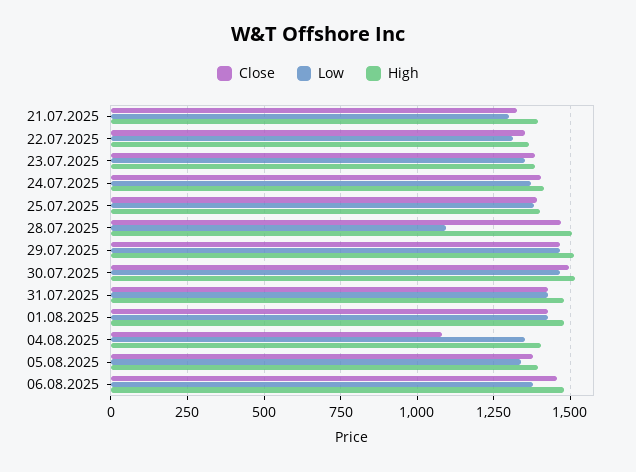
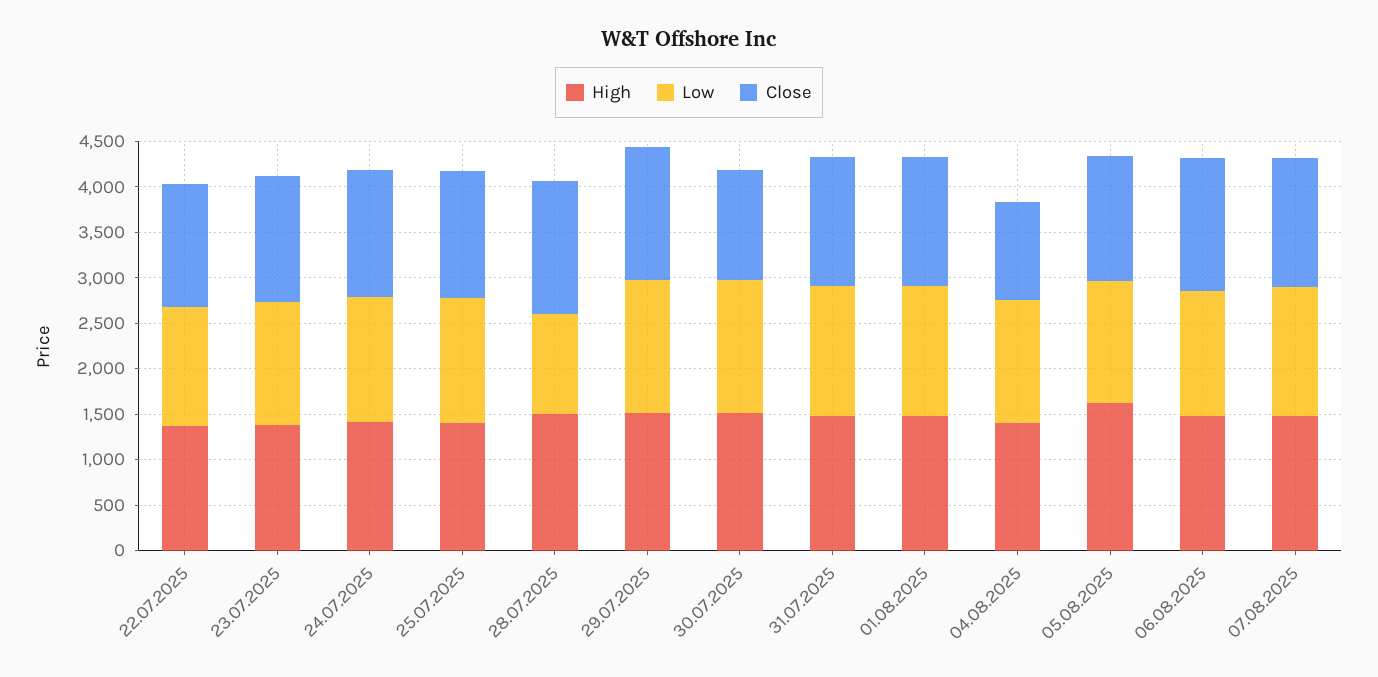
Close, 21.07.2025: 1325 -> none
Low, 21.07.2025: 1300 -> none
High, 21.07.2025: 1400 -> none
Close, 30.07.2025: 1500 -> 1200
High, 05.08.2025: 1400 -> 1600
High, 07.08.2025: none -> 1500
Low, 07.08.2025: none -> 1400
Close, 07.08.2025: none -> 1400

